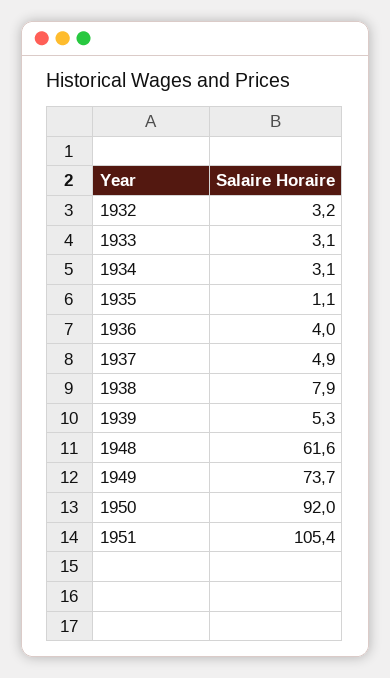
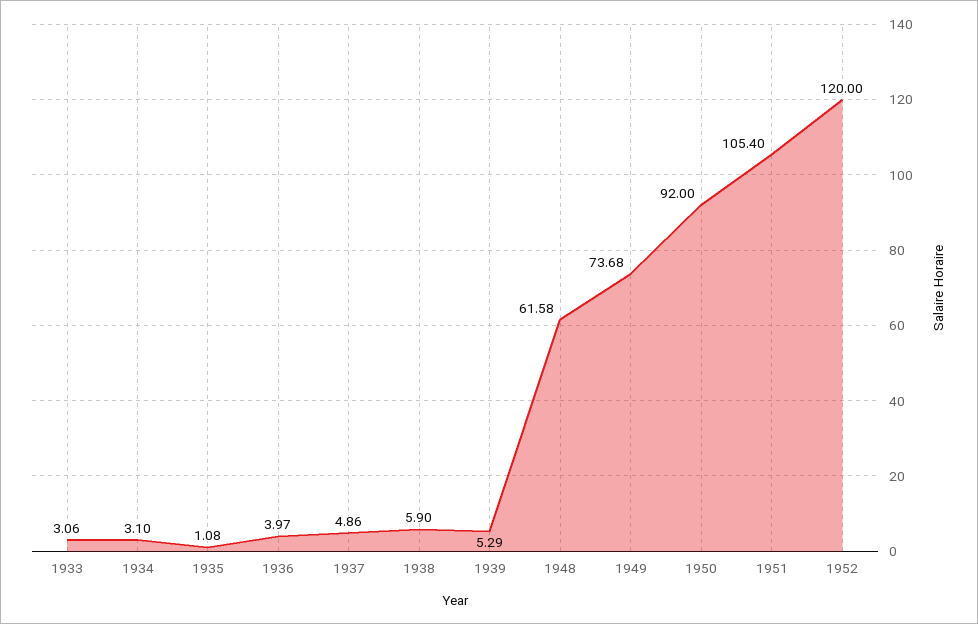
1932: 3.2 -> none
1938: 7.9 -> 5.9
1952: none -> 120

